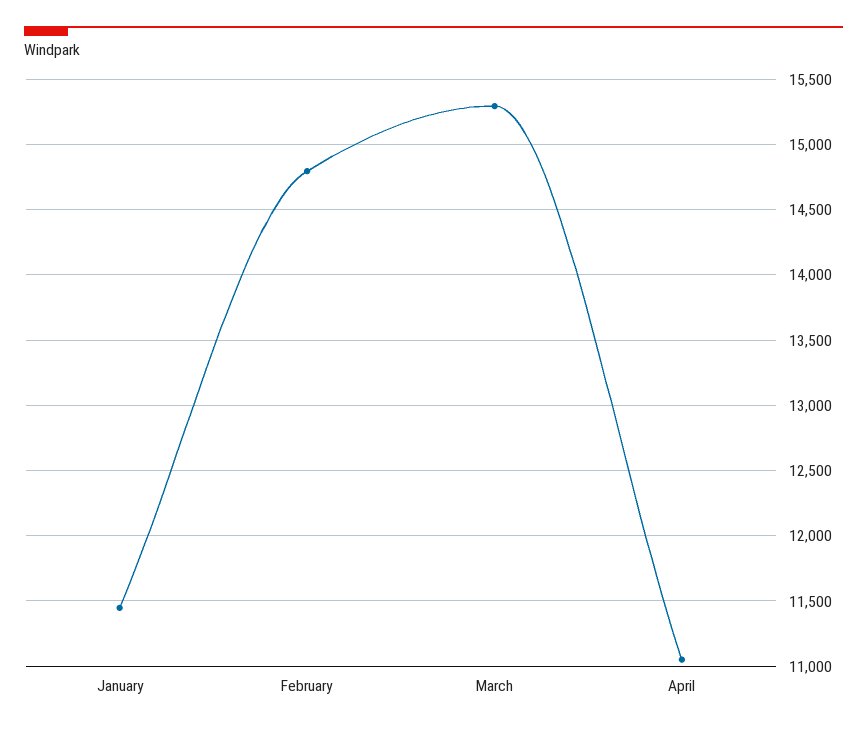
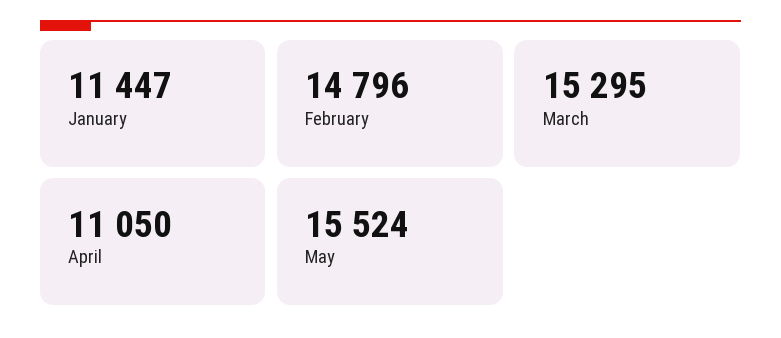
May: none -> 15524

